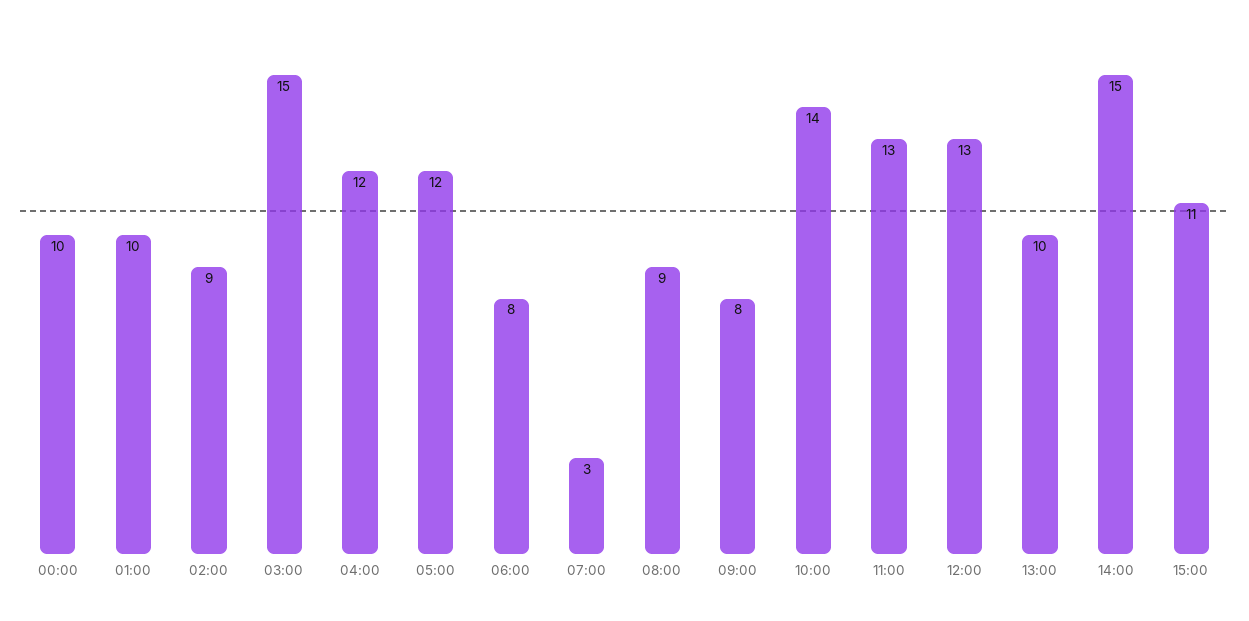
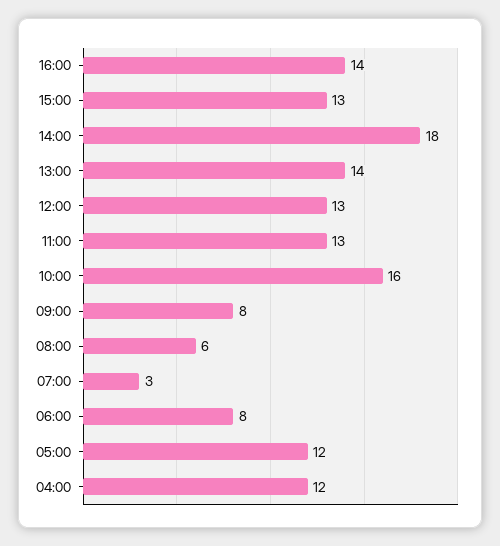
00:00: 10 -> none
01:00: 10 -> none
02:00: 9 -> none
03:00: 15 -> none
08:00: 9 -> 6
10:00: 14 -> 16
13:00: 10 -> 14
14:00: 15 -> 18
15:00: 11 -> 13
16:00: none -> 14

